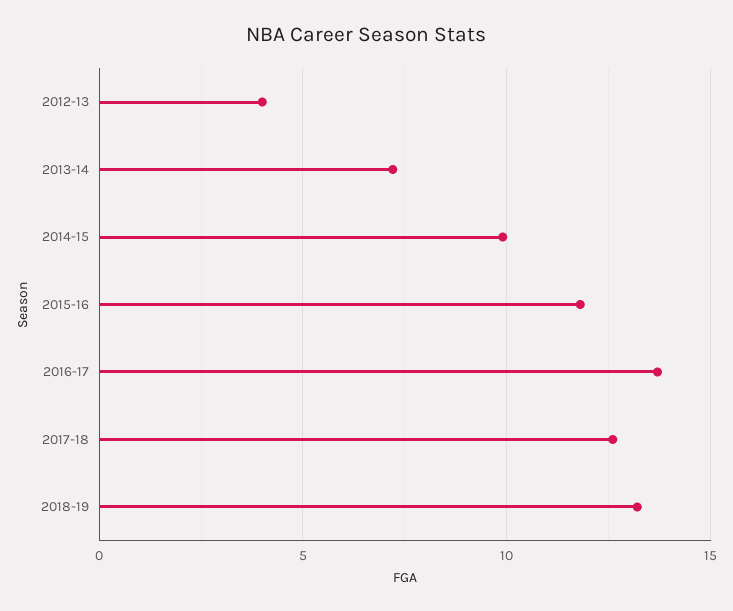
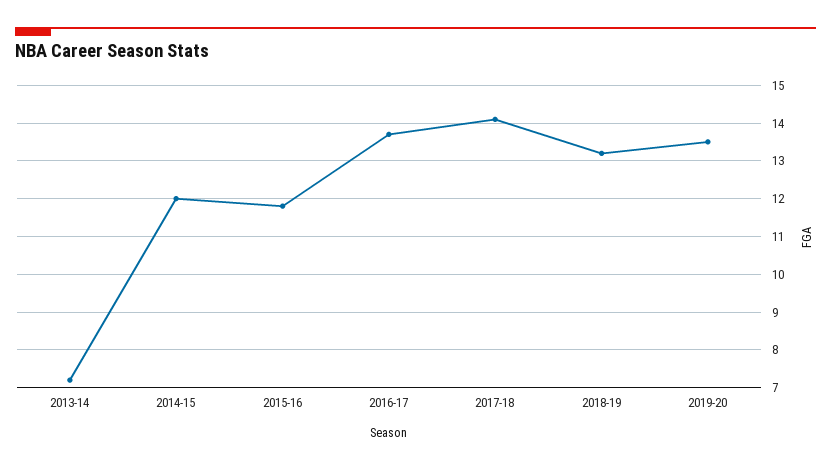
2012-13: 4 -> none
2014-15: 10 -> 12
2017-18: 12.5 -> 14
2019-20: none -> 13.5

